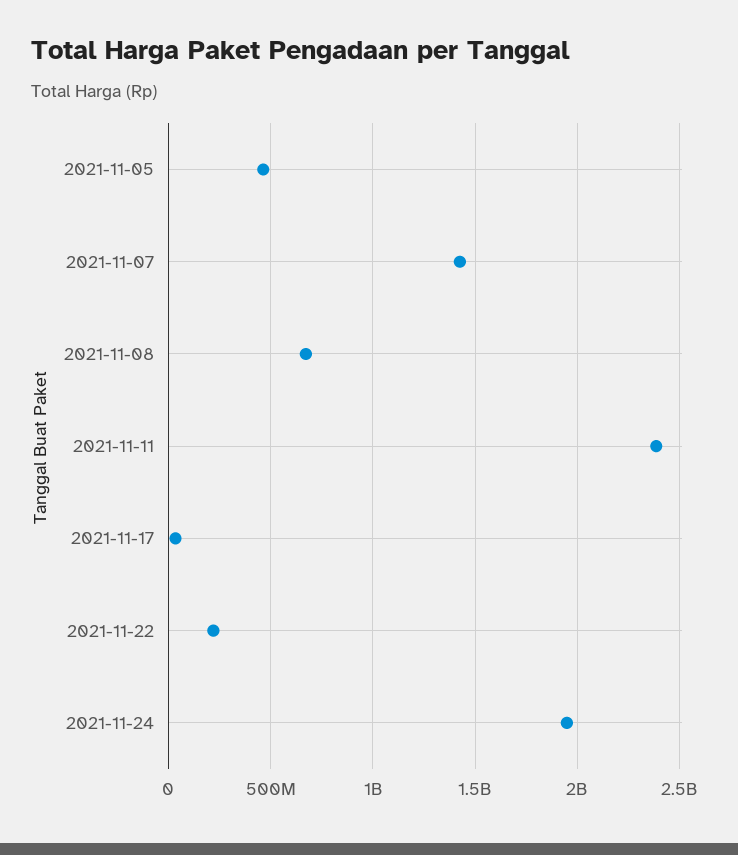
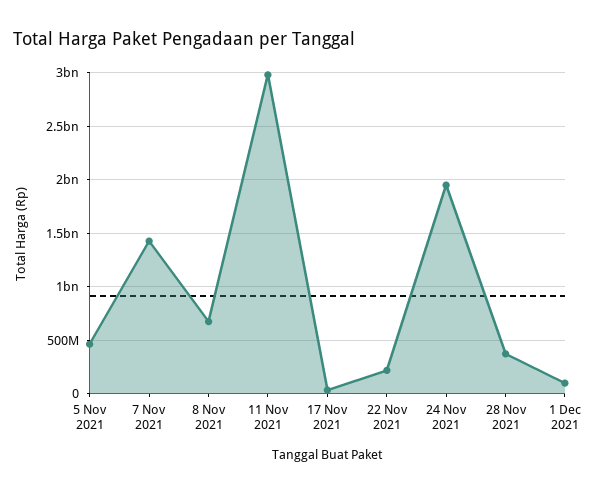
2021-11-11: 2400000000 -> 3000000000
28 Nov 2021: none -> 400000000
1 Dec 2021: none -> 100000000

